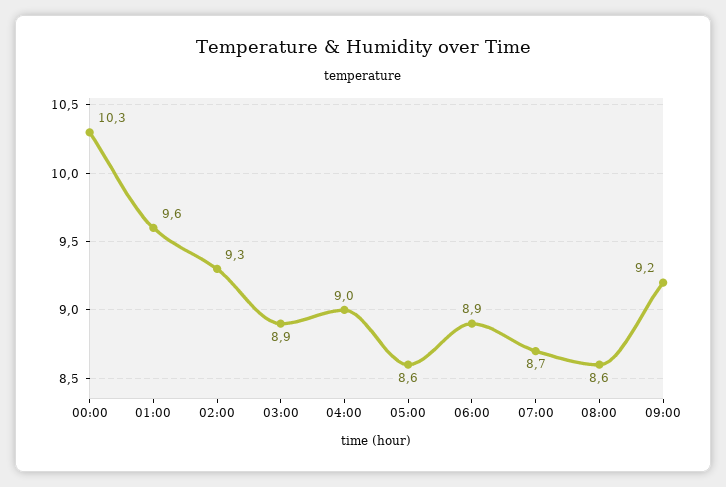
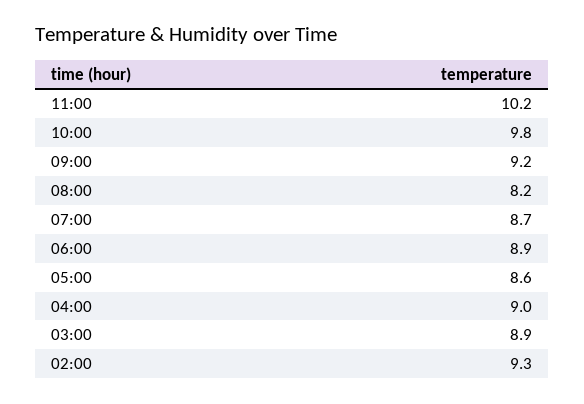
00:00: 10.3 -> none
01:00: 9.6 -> none
08:00: 8.6 -> 8.2
11:00: none -> 10.2
10:00: none -> 9.8

